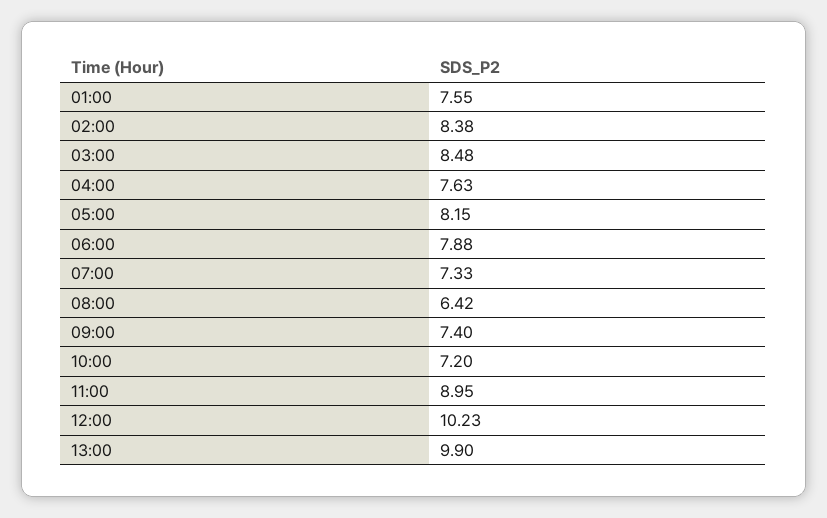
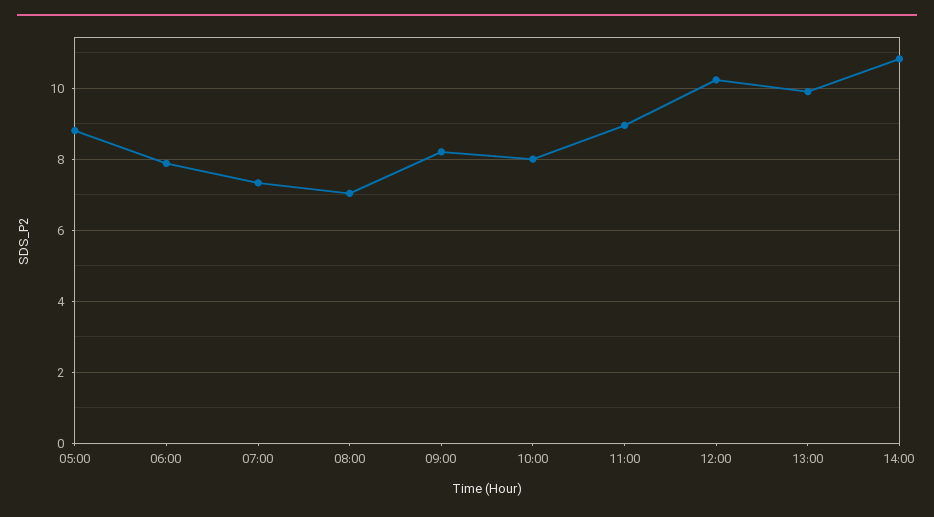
01:00: 7.55 -> none
02:00: 8.38 -> none
03:00: 8.48 -> none
04:00: 7.63 -> none
05:00: 8.15 -> 8.8
08:00: 6.42 -> 7
09:00: 7.4 -> 8.2
10:00: 7.2 -> 8
14:00: none -> 10.8

